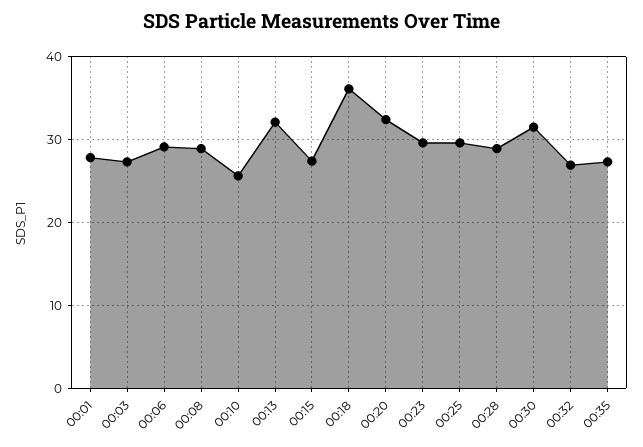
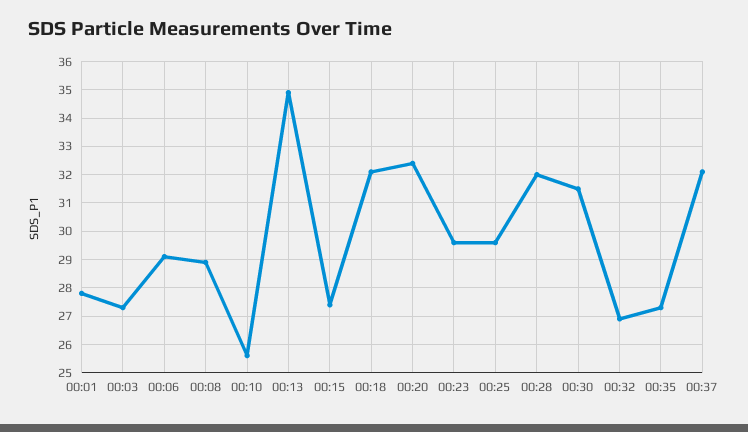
00:13: 32 -> 35
00:18: 36 -> 32
00:28: 29 -> 32
00:37: none -> 32

